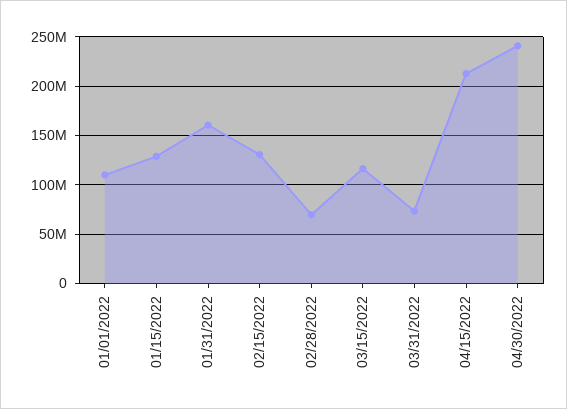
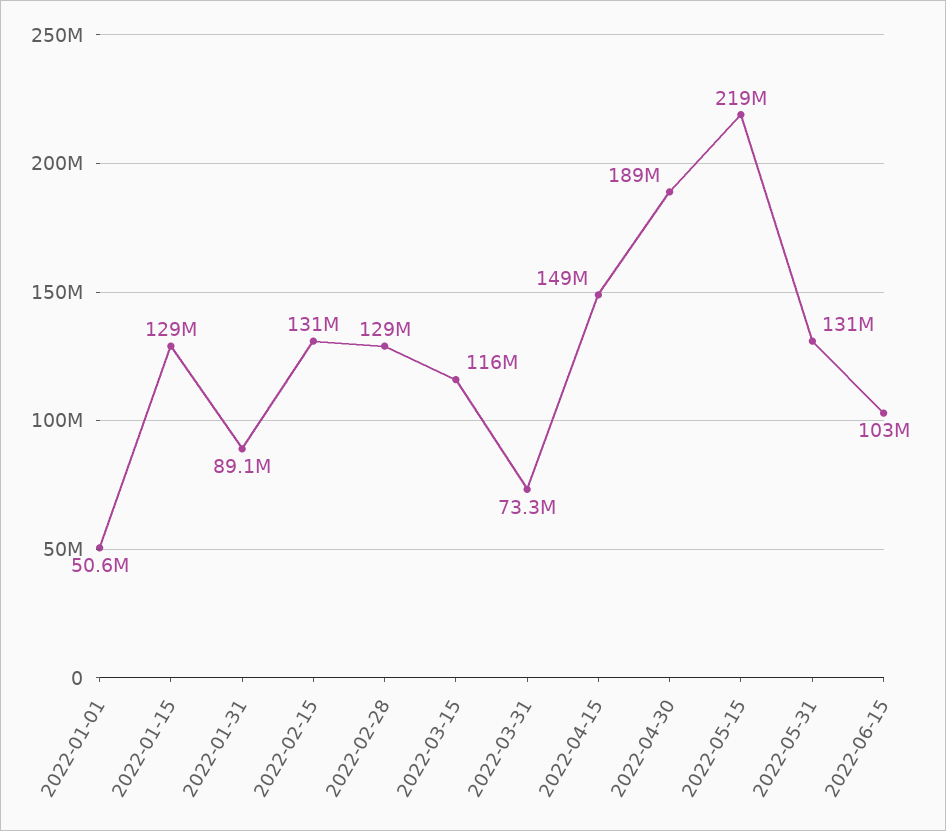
01/01/2022: 110000000 -> 50600000
01/31/2022: 160000000 -> 89100000
02/28/2022: 70000000 -> 129000000
04/15/2022: 210000000 -> 149000000
04/30/2022: 240000000 -> 189000000
2022-05-15: none -> 219000000
2022-05-31: none -> 131000000
2022-06-15: none -> 103000000

